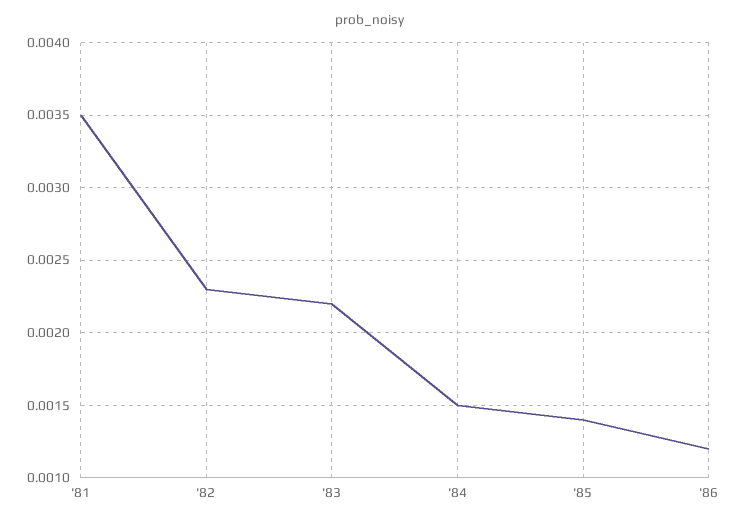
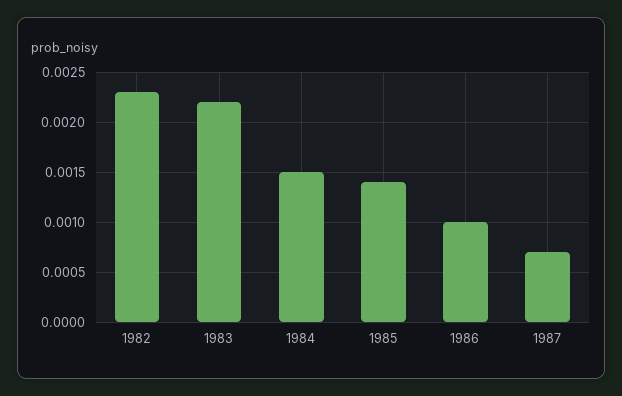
'81: 0.0035 -> none
'86: 0.0012 -> 0.001
1987: none -> 0.0007

